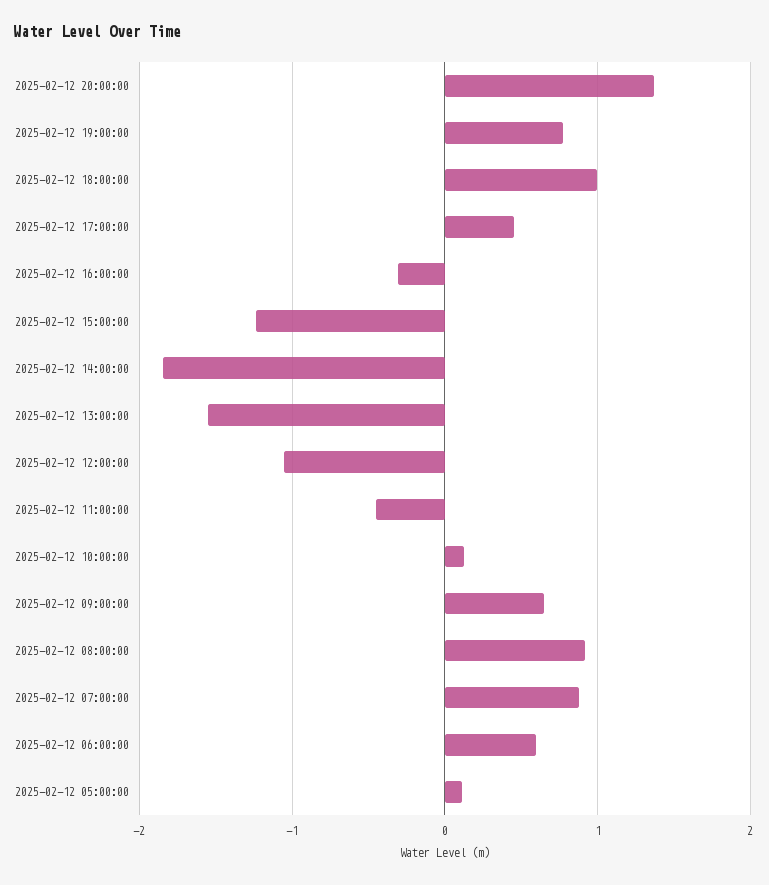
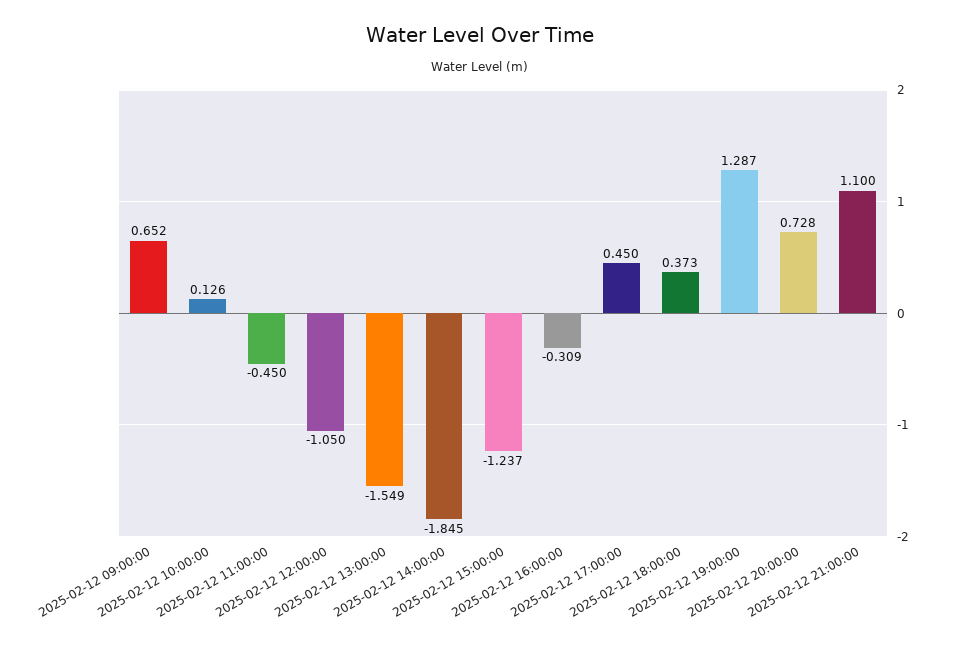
2025-02-12 20:00:00: 1.4 -> 0.728
2025-02-12 19:00:00: 0.8 -> 1.287
2025-02-12 18:00:00: 1 -> 0.373
2025-02-12 08:00:00: 0.9 -> none
2025-02-12 07:00:00: 0.9 -> none
2025-02-12 06:00:00: 0.6 -> none
2025-02-12 05:00:00: 0.1 -> none
2025-02-12 21:00:00: none -> 1.1

